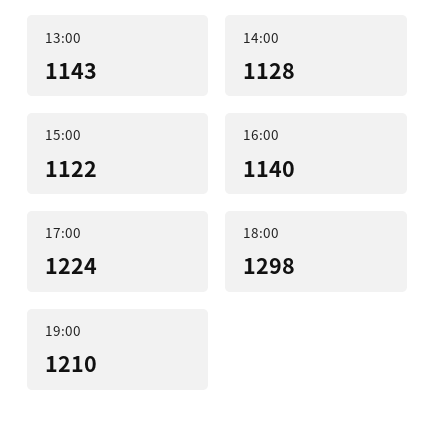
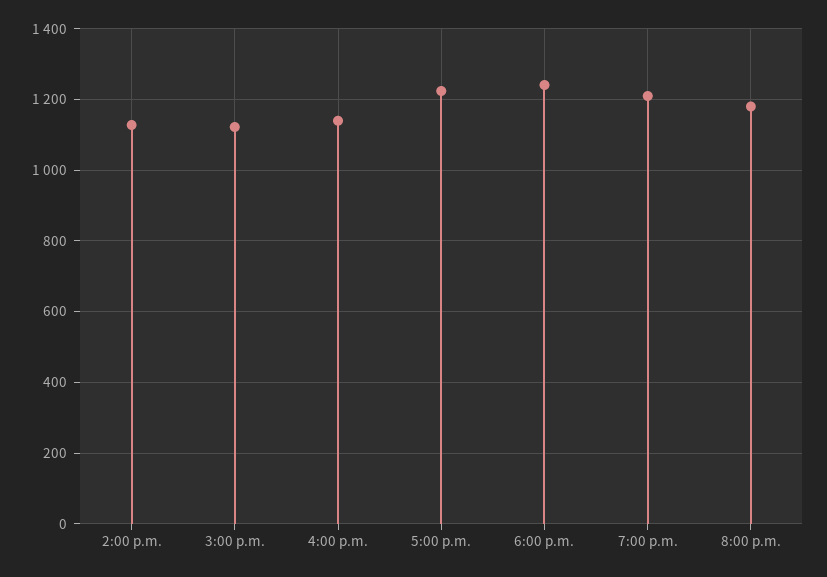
13:00: 1143 -> none
18:00: 1298 -> 1240
8:00 p.m.: none -> 1180

